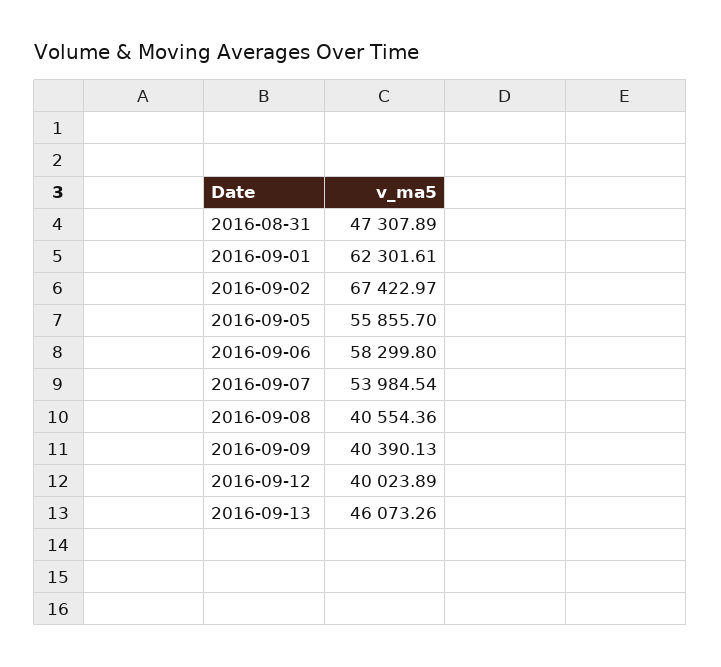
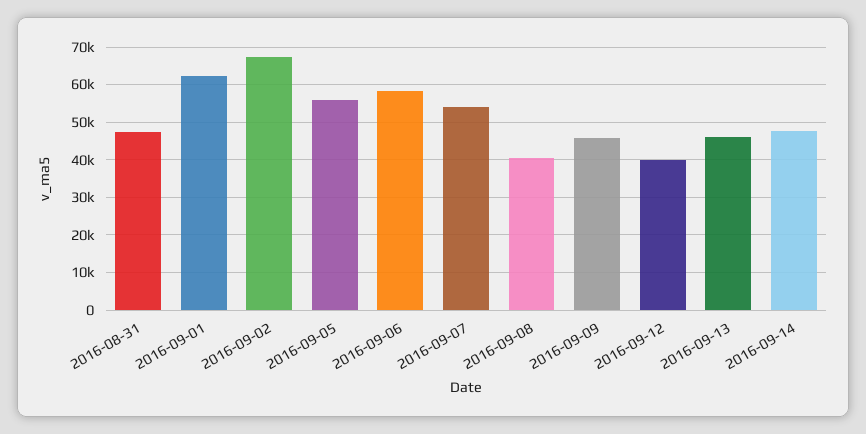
2016-09-09: 40390.13 -> 46000
2016-09-14: none -> 48000

